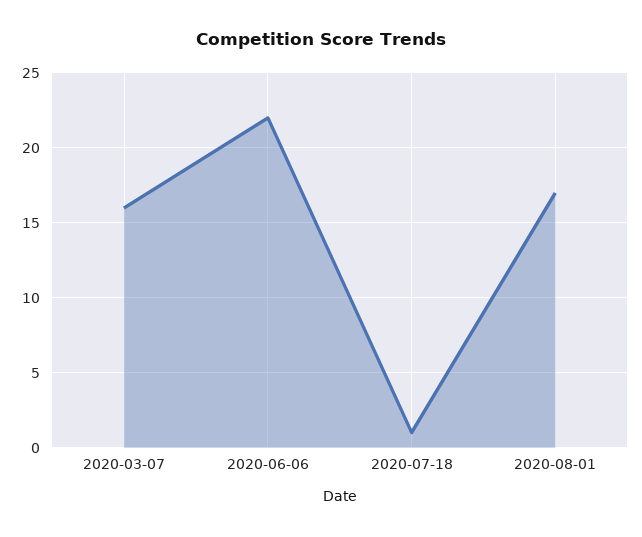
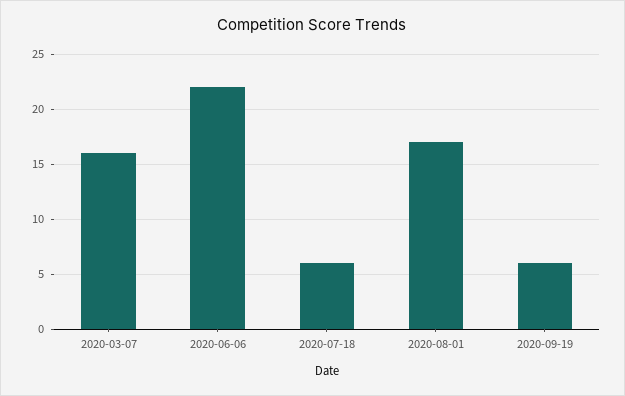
2020-07-18: 1 -> 6
2020-09-19: none -> 6

